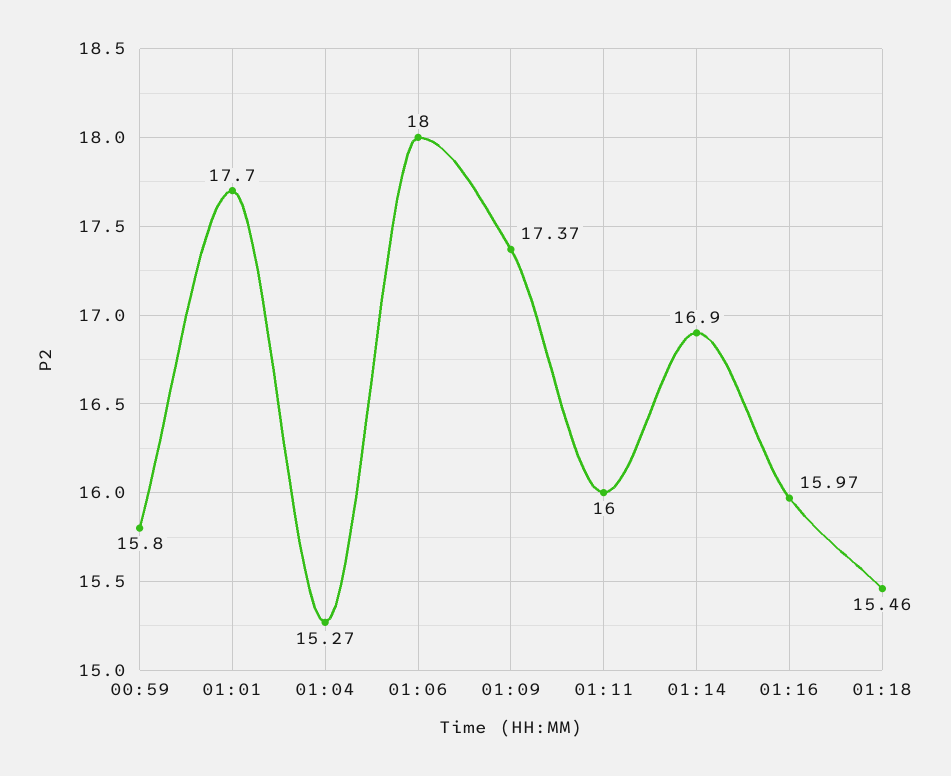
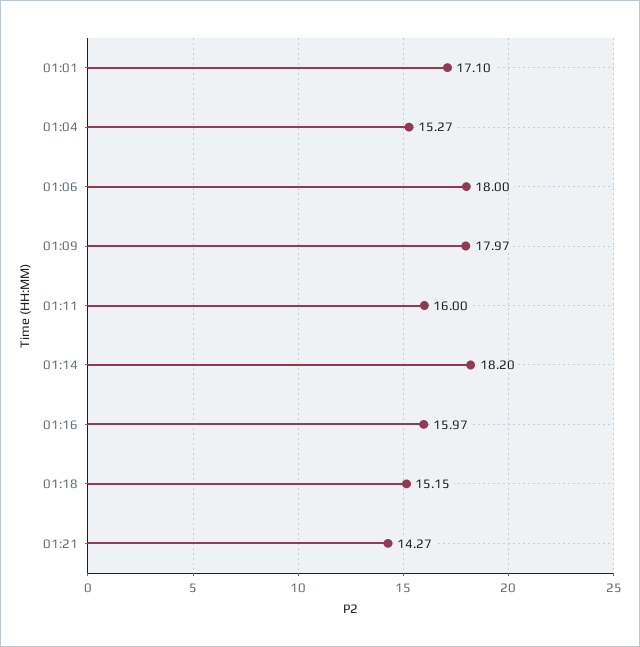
00:59: 15.8 -> none
01:01: 17.7 -> 17.1
01:09: 17.37 -> 17.97
01:14: 16.9 -> 18.2
01:18: 15.46 -> 15.15
01:21: none -> 14.27

